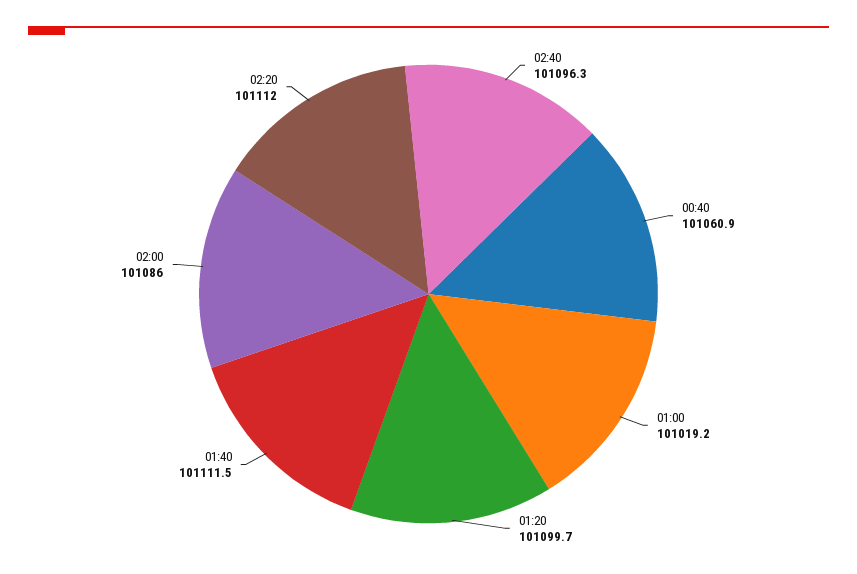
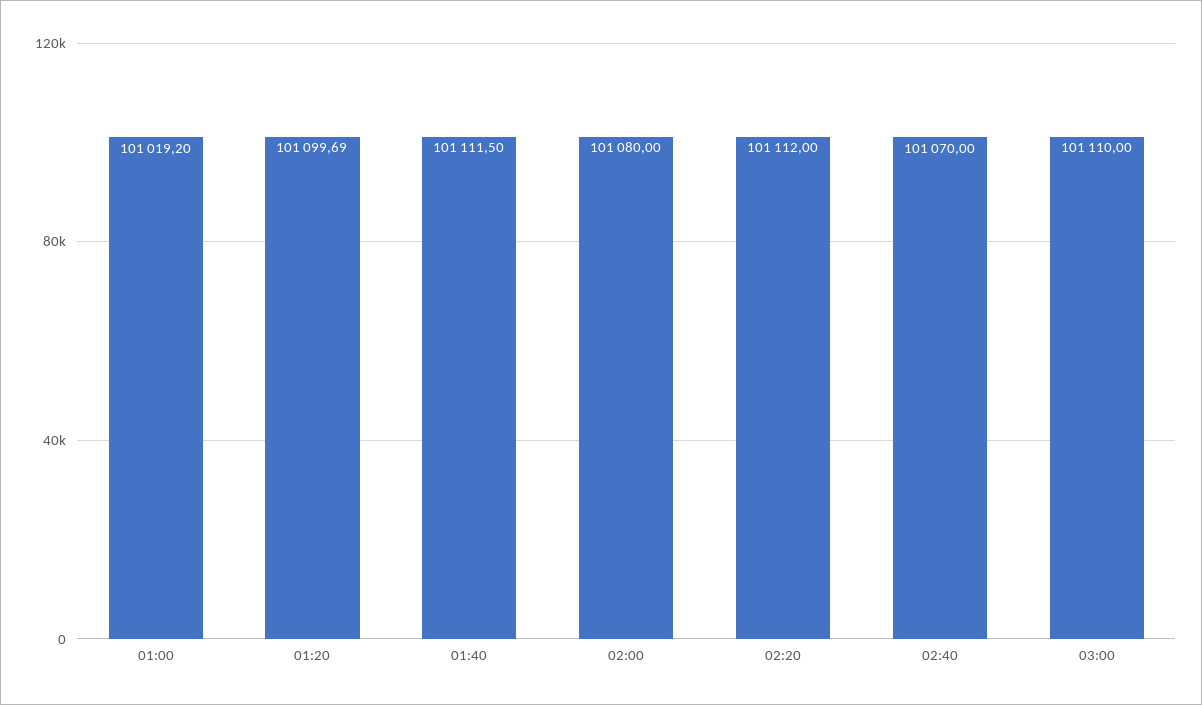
02:40: 101096.3 -> 101070
00:40: 101060.9 -> none
02:00: 101086 -> 101080
03:00: none -> 101110

